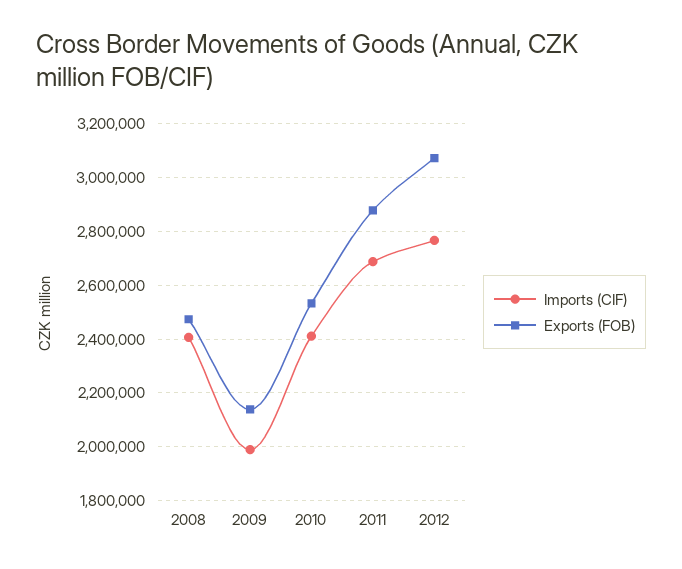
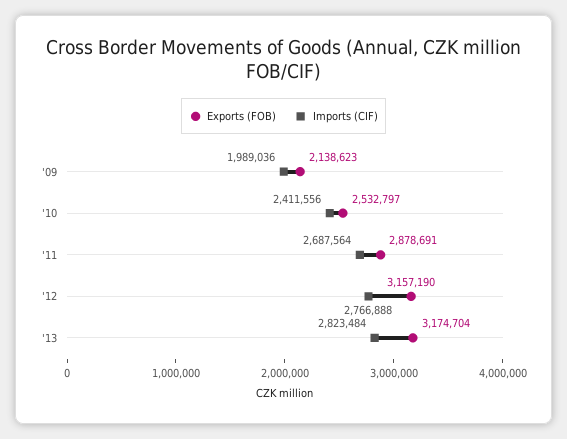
Imports (CIF), 2008: 2400000 -> none
Exports (FOB), 2008: 2475000 -> none
Exports (FOB), 2012: 3075000 -> 3157190
Exports (FOB), '13: none -> 3174704
Imports (CIF), '13: none -> 2823484

